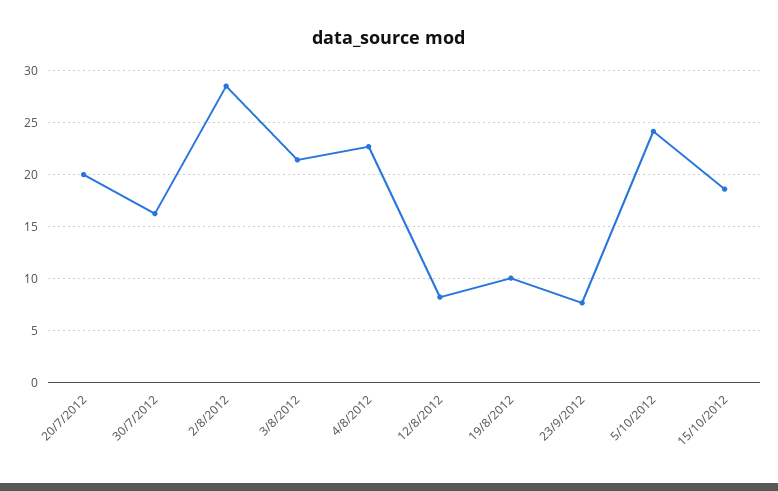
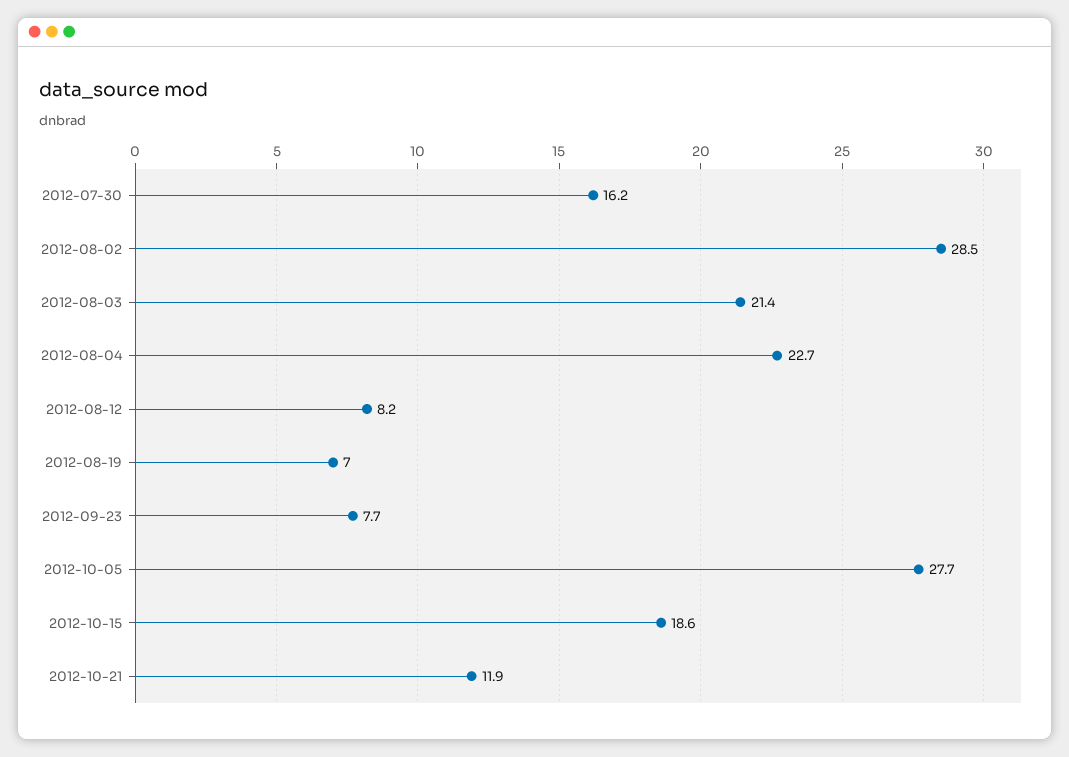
20/7/2012: 20 -> none
19/8/2012: 10 -> 7
5/10/2012: 24 -> 27.7
2012-10-21: none -> 11.9

